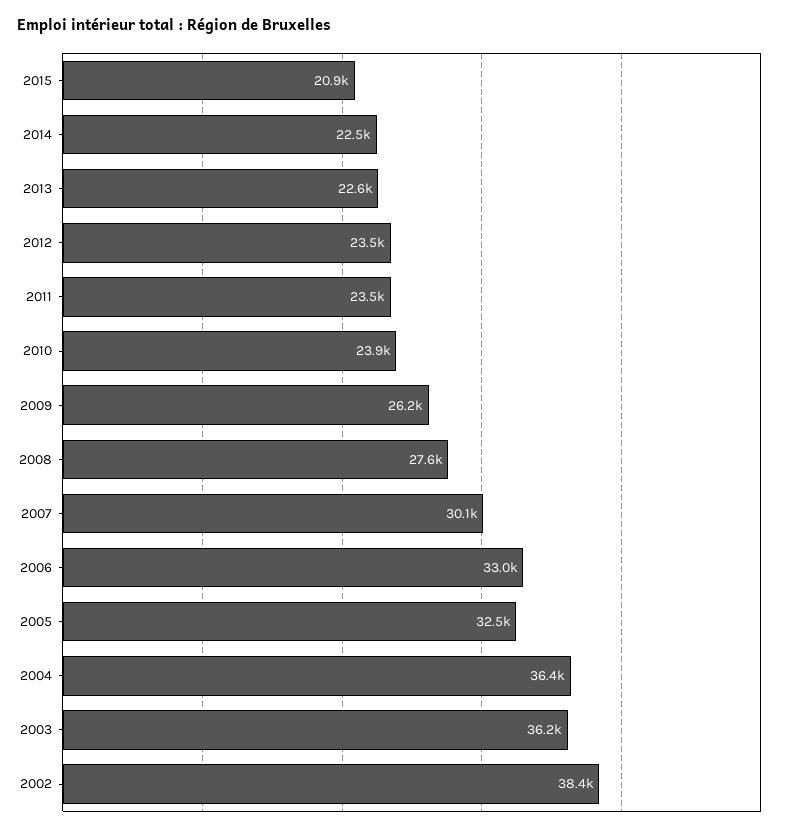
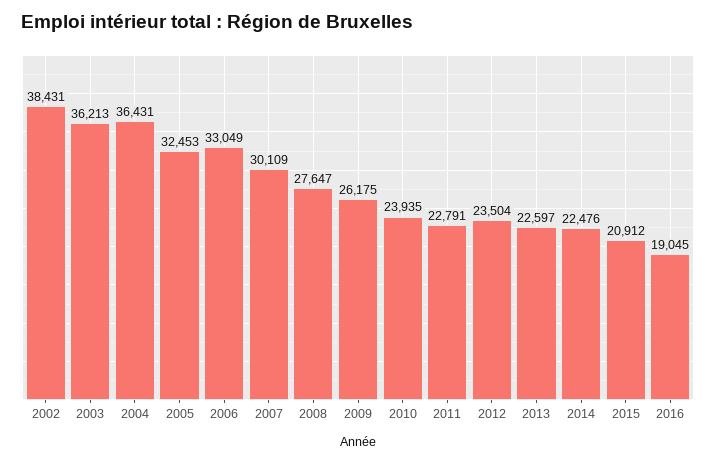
2011: 23500 -> 22791
2016: none -> 19045

